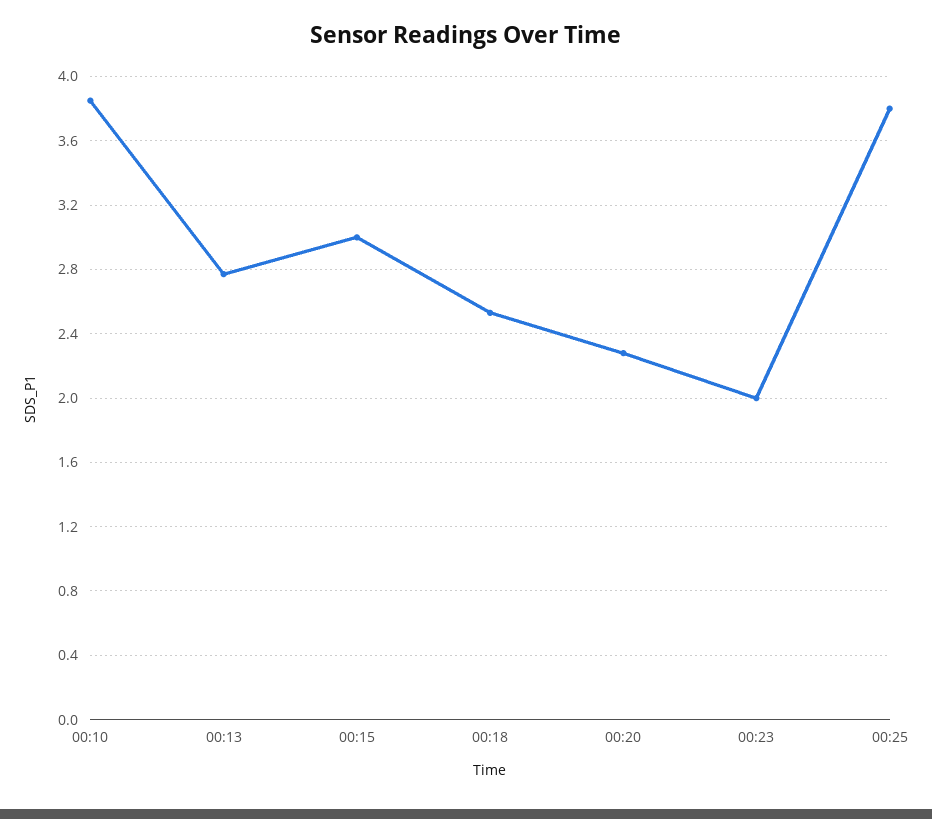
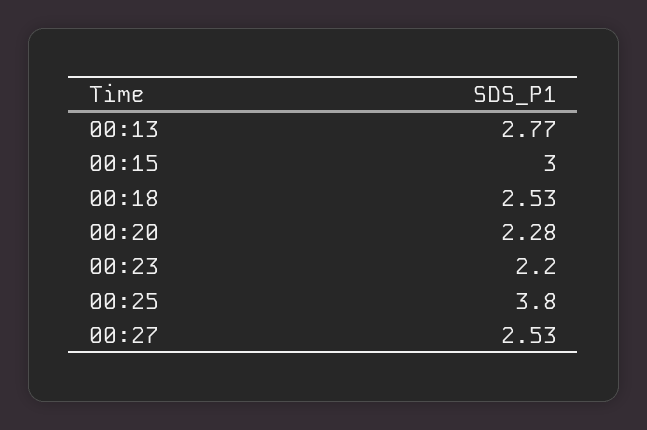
00:10: 3.85 -> none
00:23: 2 -> 2.2
00:27: none -> 2.53

